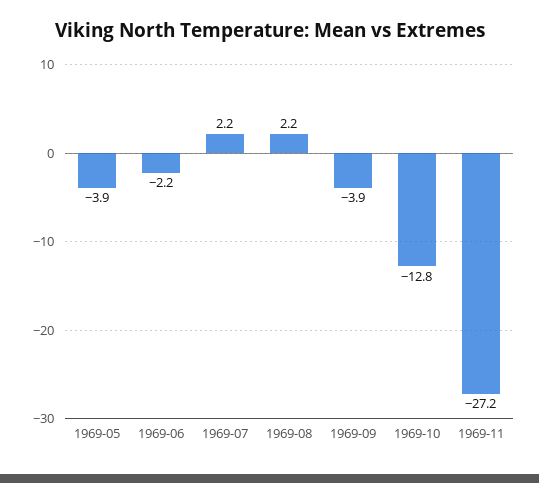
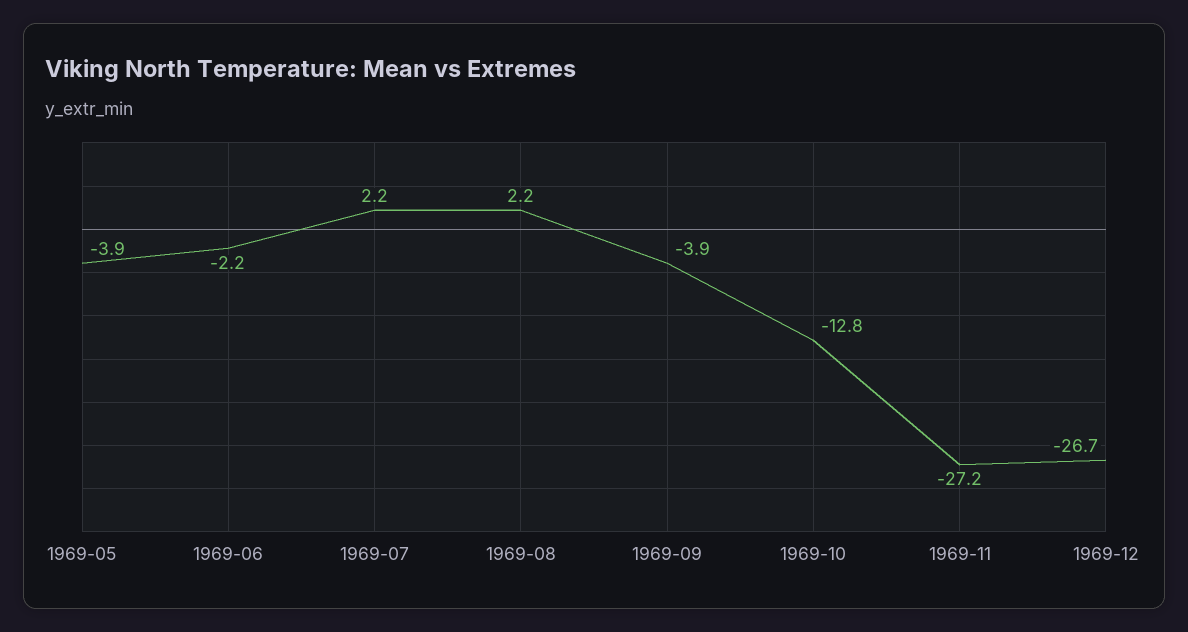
1969-12: none -> -26.7

